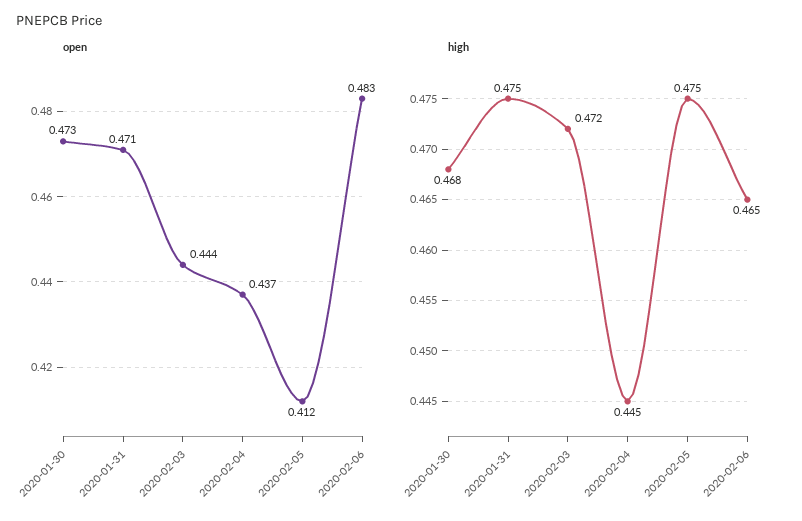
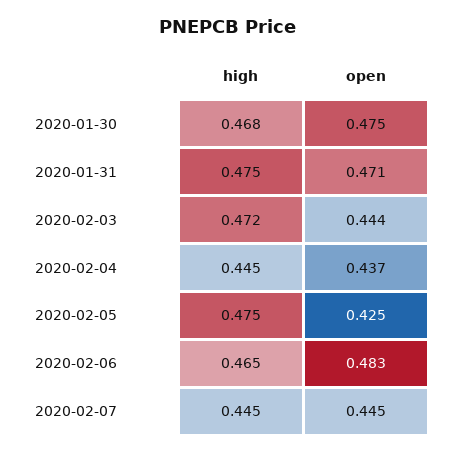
open, 2020-01-30: 0.473 -> 0.475
open, 2020-02-05: 0.412 -> 0.425
high, 2020-02-07: none -> 0.445
open, 2020-02-07: none -> 0.445

